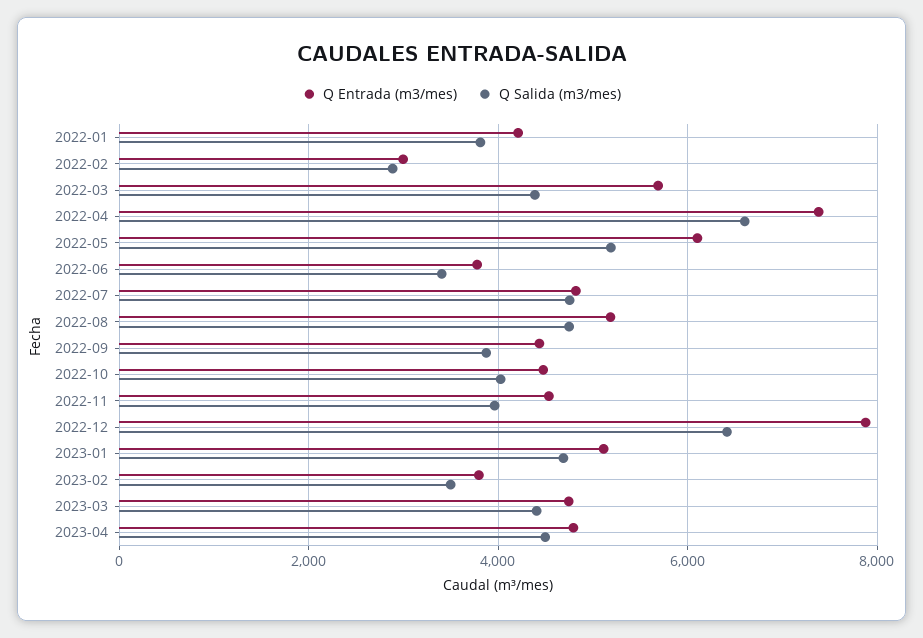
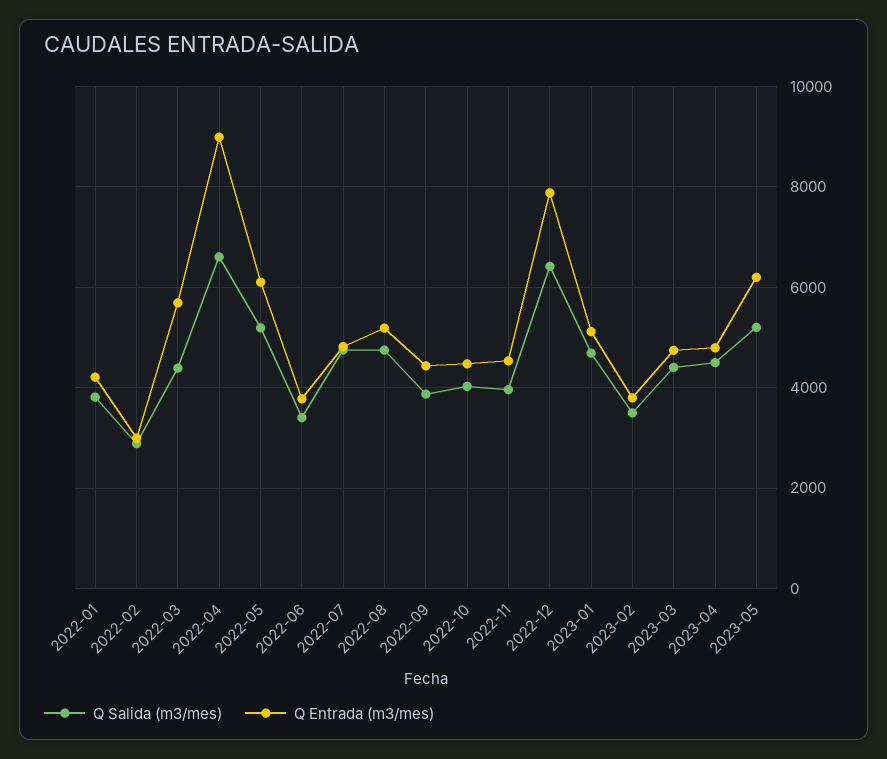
Q Entrada (m3/mes), 2022-04: 7400 -> 9000
Q Salida (m3/mes), 2023-05: none -> 5200
Q Entrada (m3/mes), 2023-05: none -> 6200

